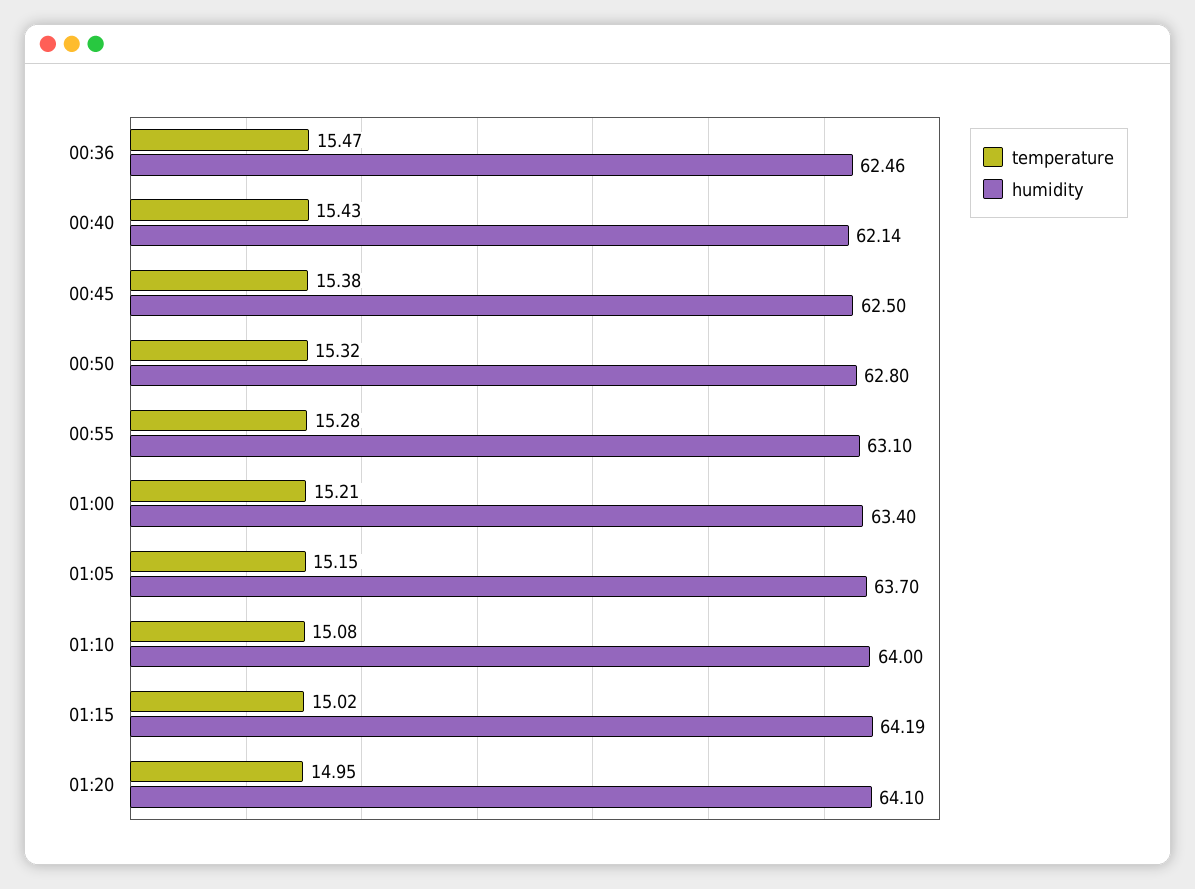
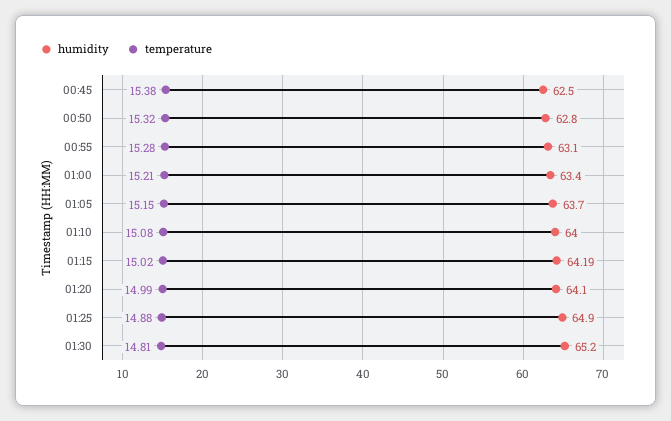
temperature, 00:36: 15.47 -> none
humidity, 00:36: 62.46 -> none
temperature, 00:40: 15.43 -> none
humidity, 00:40: 62.14 -> none
temperature, 01:20: 14.95 -> 14.99
humidity, 01:25: none -> 64.9
temperature, 01:25: none -> 14.88
humidity, 01:30: none -> 65.2
temperature, 01:30: none -> 14.81

